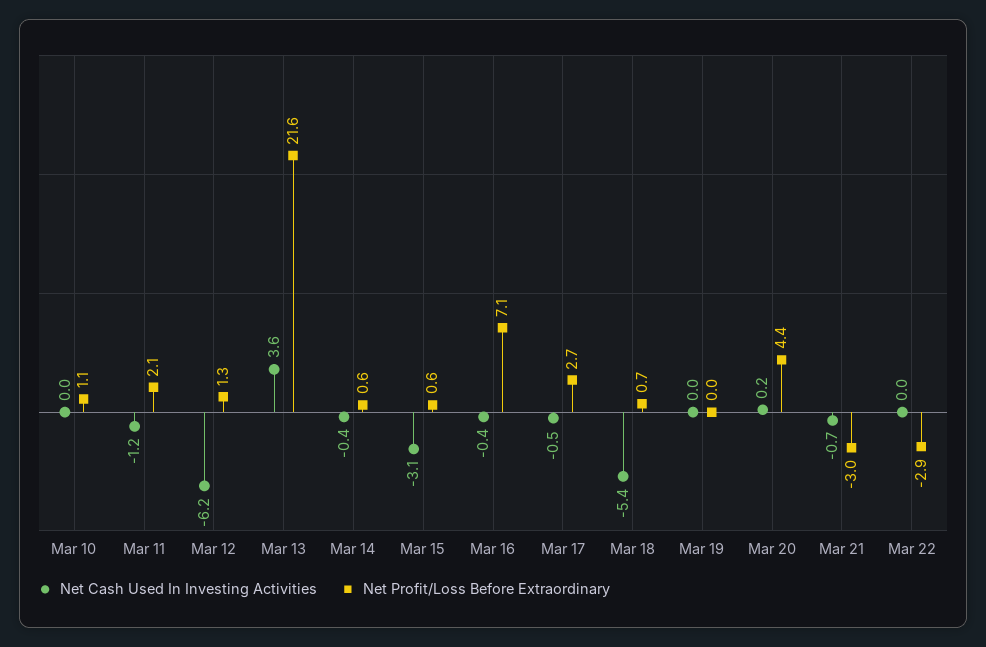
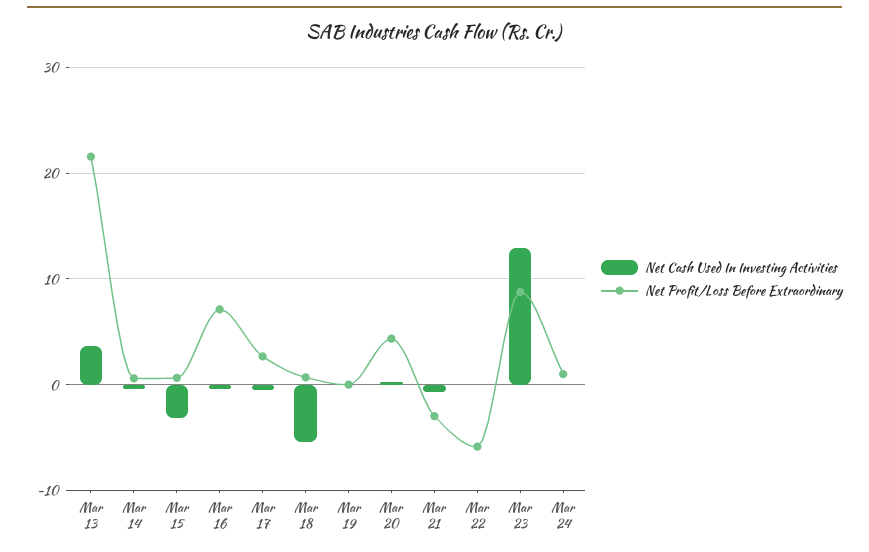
Net Cash Used In Investing Activities, Mar 10: 0 -> none
Net Profit/Loss Before Extraordinary, Mar 10: 1.1 -> none
Net Cash Used In Investing Activities, Mar 11: -1.2 -> none
Net Profit/Loss Before Extraordinary, Mar 11: 2.1 -> none
Net Cash Used In Investing Activities, Mar 12: -6.2 -> none
Net Profit/Loss Before Extraordinary, Mar 12: 1.3 -> none
Net Profit/Loss Before Extraordinary, Mar 22: -2.9 -> -6
Net Cash Used In Investing Activities, Mar 23: none -> 13
Net Profit/Loss Before Extraordinary, Mar 23: none -> 9
Net Cash Used In Investing Activities, Mar 24: none -> 0
Net Profit/Loss Before Extraordinary, Mar 24: none -> 1

